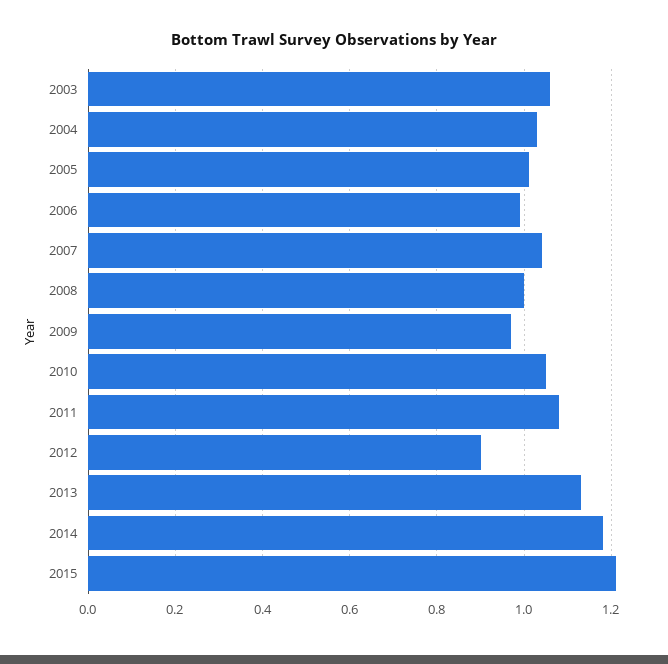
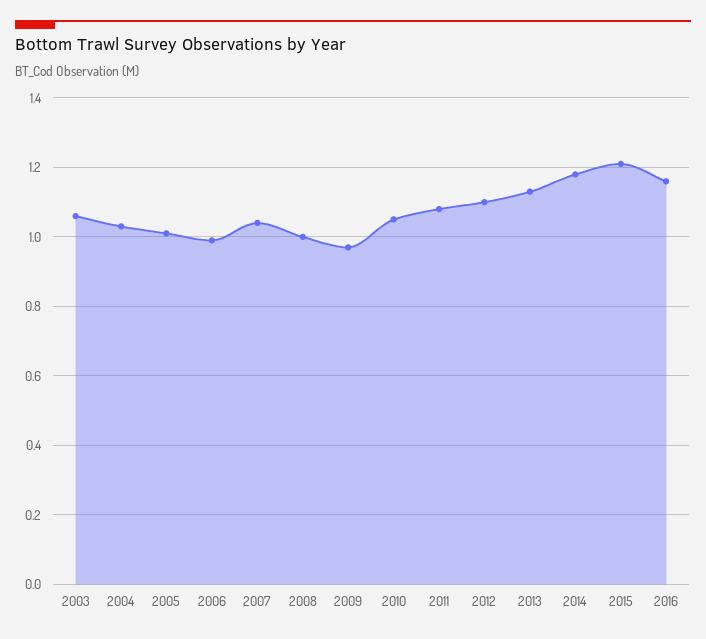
2012: 0.9 -> 1.1
2016: none -> 1.15

